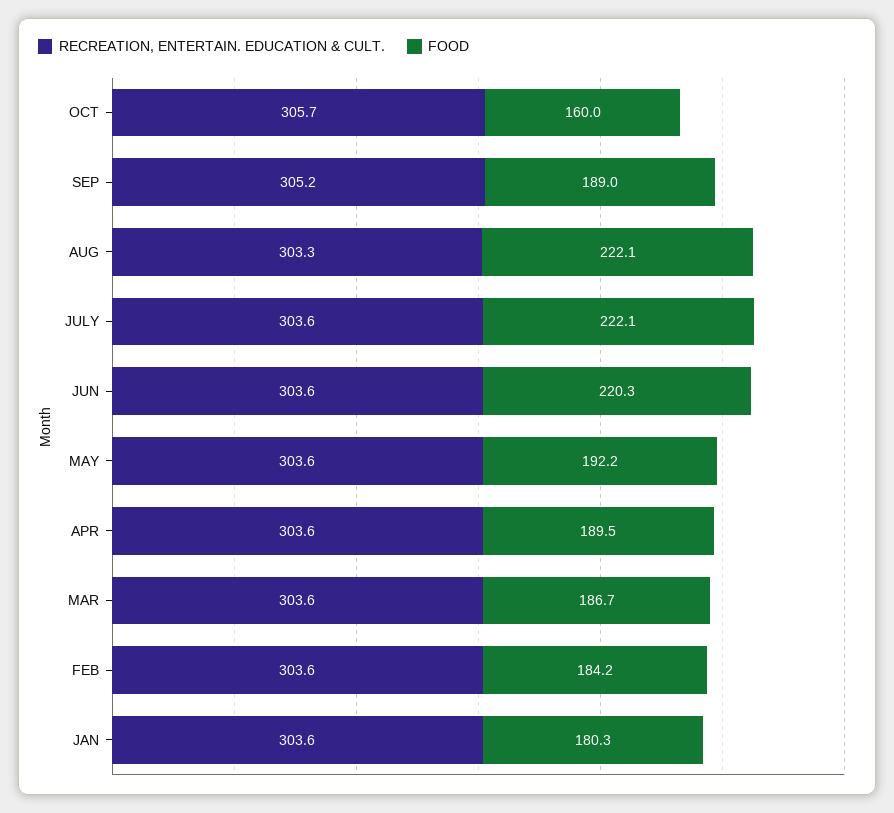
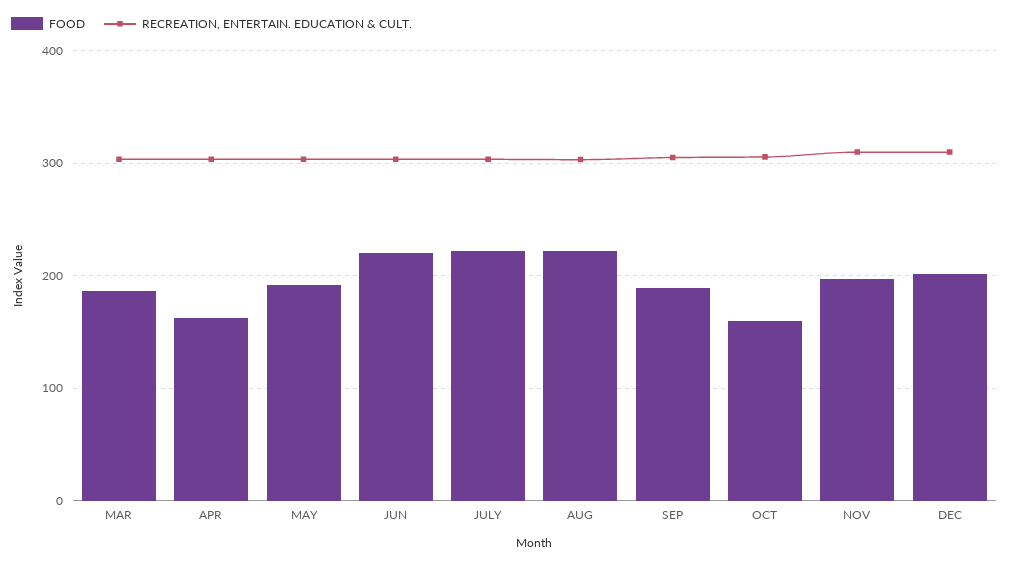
FOOD, APR: 189.5 -> 160
RECREATION, ENTERTAIN. EDUCATION & CULT., FEB: 303.6 -> none
FOOD, FEB: 184.2 -> none
RECREATION, ENTERTAIN. EDUCATION & CULT., JAN: 303.6 -> none
FOOD, JAN: 180.3 -> none
FOOD, NOV: none -> 200
RECREATION, ENTERTAIN. EDUCATION & CULT., NOV: none -> 310
FOOD, DEC: none -> 200
RECREATION, ENTERTAIN. EDUCATION & CULT., DEC: none -> 310

